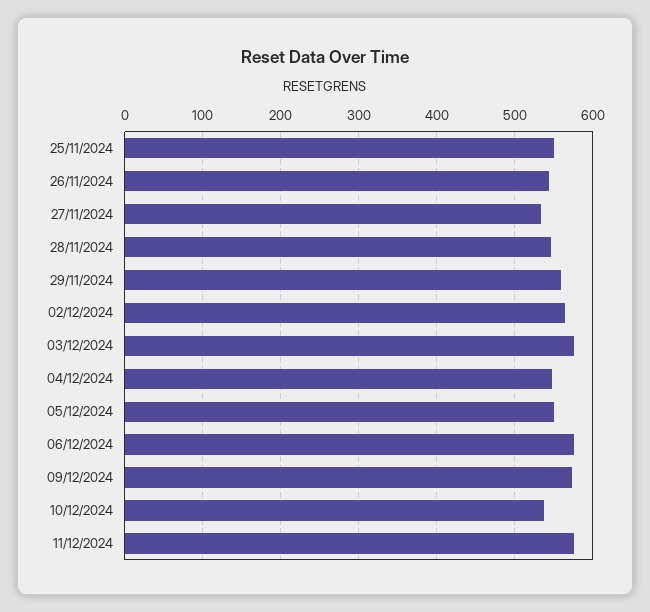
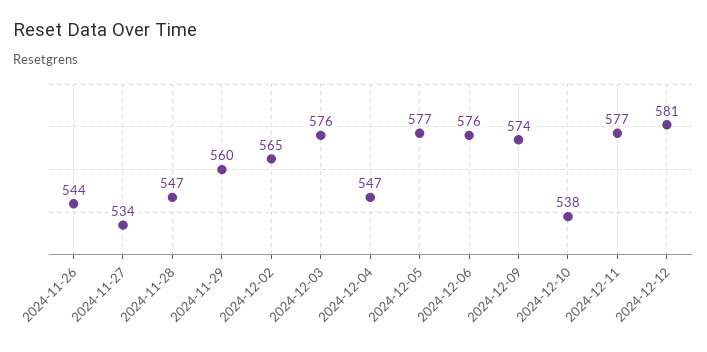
25/11/2024: 550 -> none
05/12/2024: 550 -> 577
2024-12-12: none -> 581

